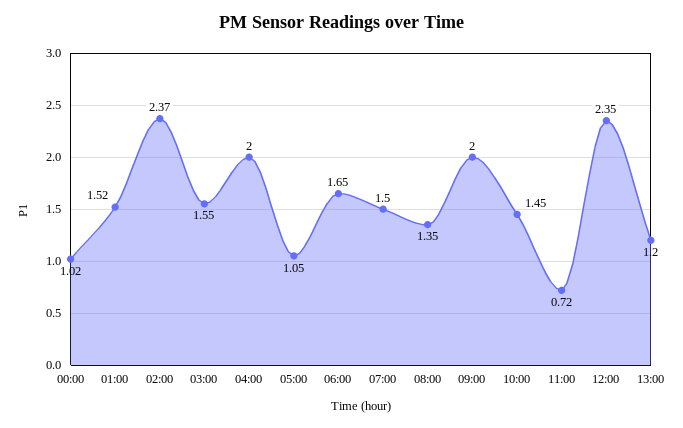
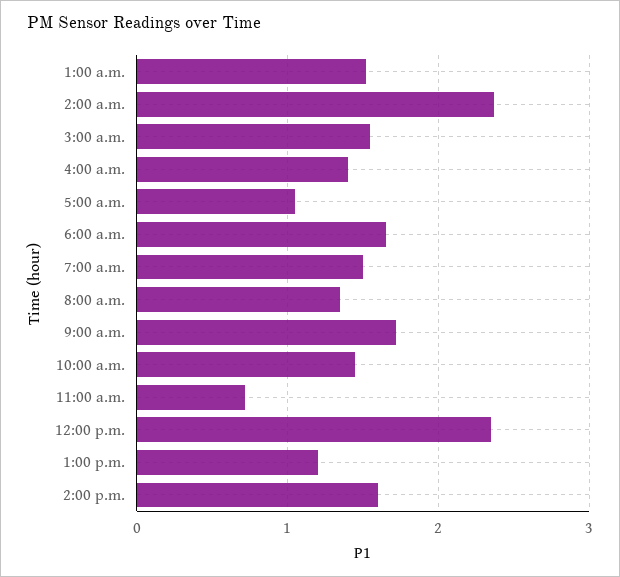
00:00: 1.02 -> none
04:00: 2 -> 1.4
09:00: 2 -> 1.7
2:00 p.m.: none -> 1.6

